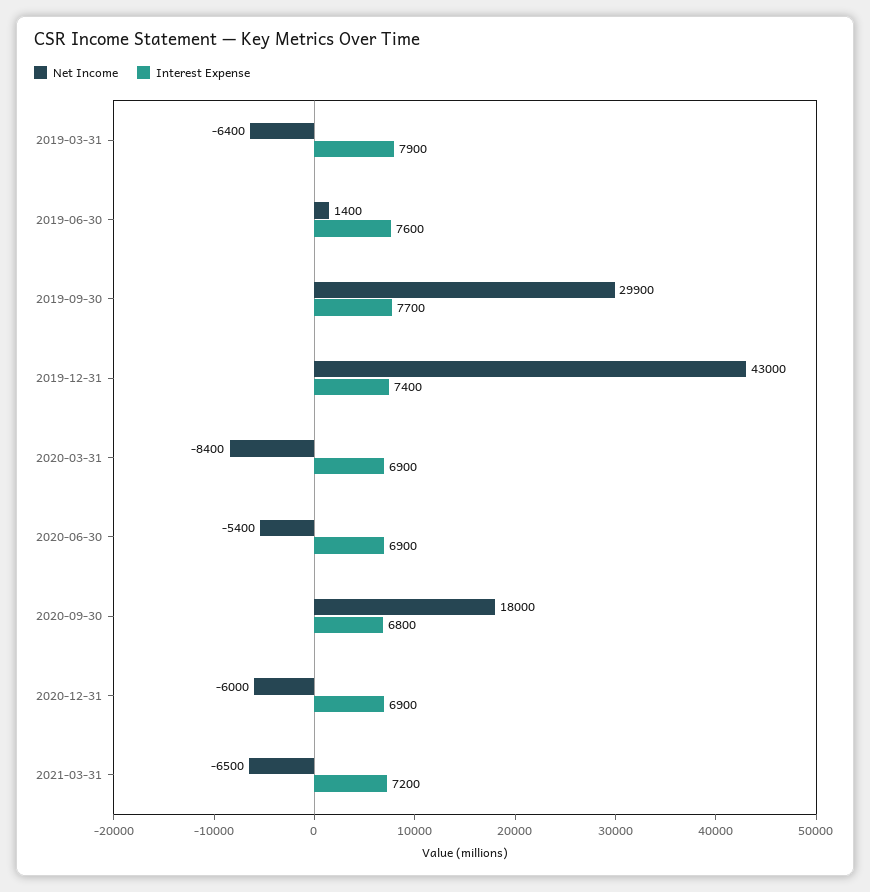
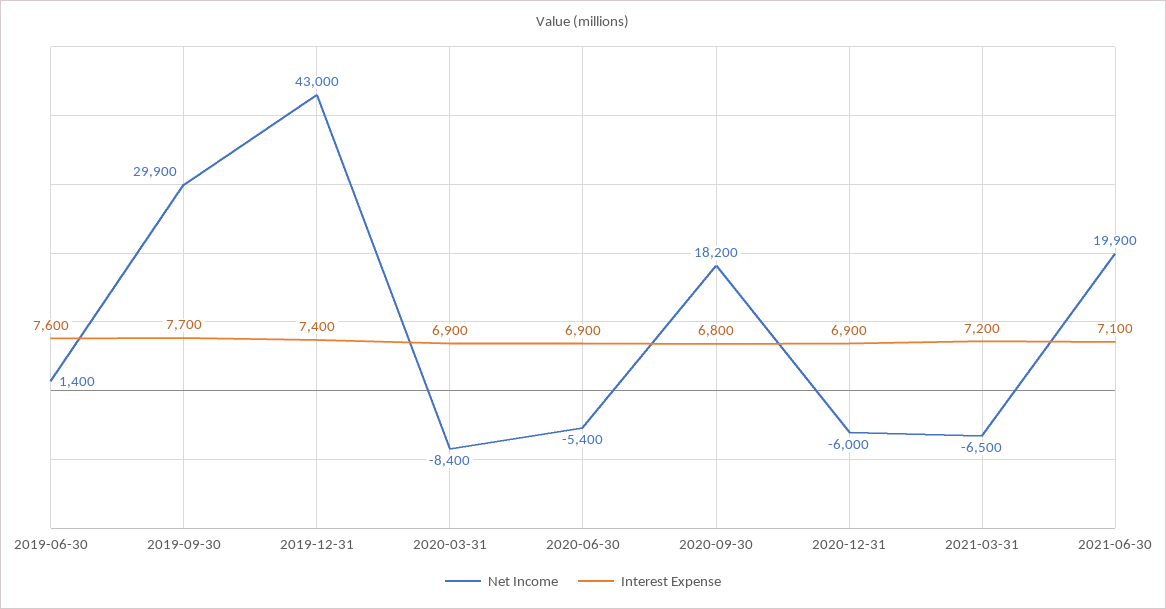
Net Income, 2019-03-31: -6400 -> none
Interest Expense, 2019-03-31: 7900 -> none
Net Income, 2020-09-30: 18000 -> 18200
Net Income, 2021-06-30: none -> 19900
Interest Expense, 2021-06-30: none -> 7100

